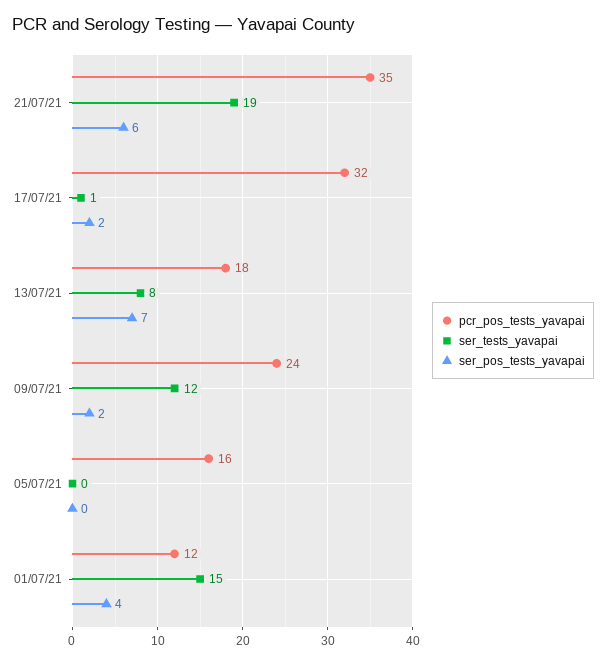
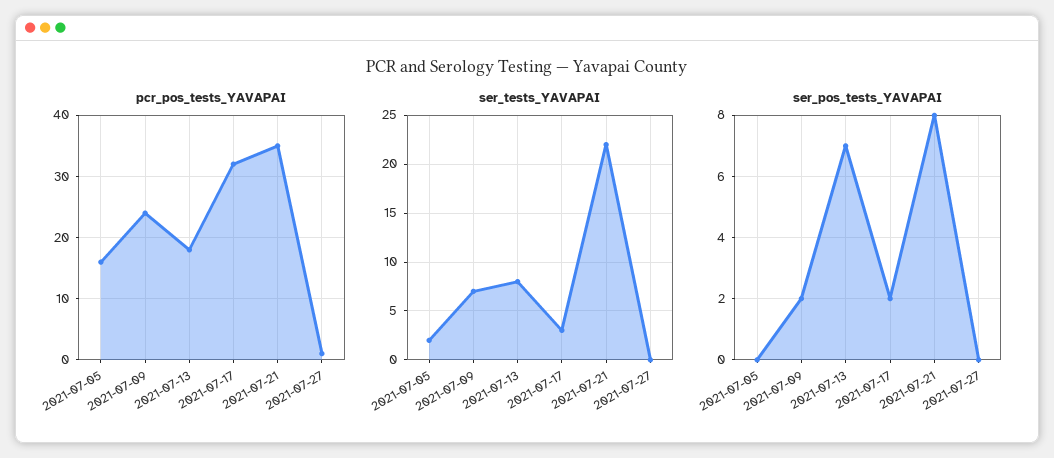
ser_tests_yavapai, 21/07/21: 19 -> 22
ser_pos_tests_yavapai, 21/07/21: 6 -> 8
ser_tests_yavapai, 17/07/21: 1 -> 3
ser_tests_yavapai, 09/07/21: 12 -> 7
ser_tests_yavapai, 05/07/21: 0 -> 2
pcr_pos_tests_yavapai, 01/07/21: 12 -> none
ser_tests_yavapai, 01/07/21: 15 -> none
ser_pos_tests_yavapai, 01/07/21: 4 -> none
pcr_pos_tests_yavapai, 2021-07-27: none -> 1
ser_tests_yavapai, 2021-07-27: none -> 0
ser_pos_tests_yavapai, 2021-07-27: none -> 0

